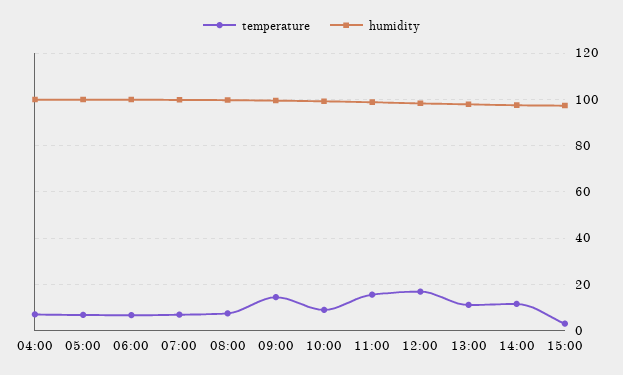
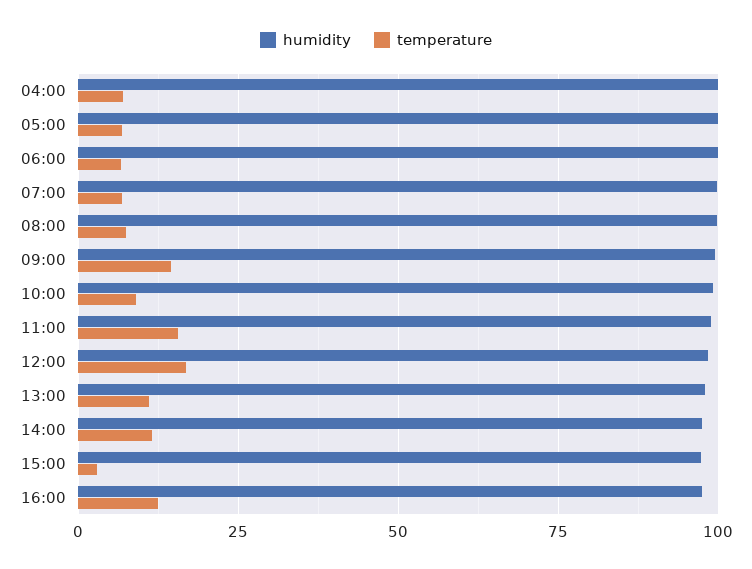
humidity, 16:00: none -> 97.5
temperature, 16:00: none -> 12.5

